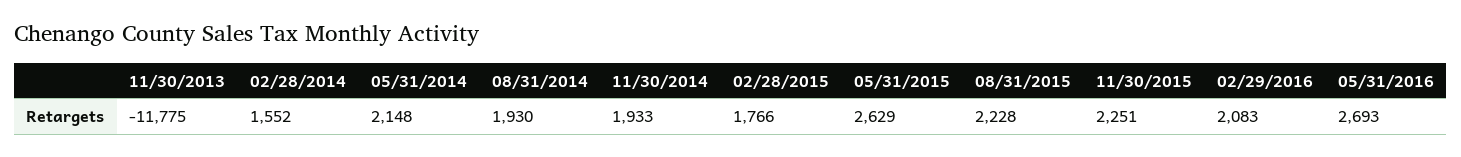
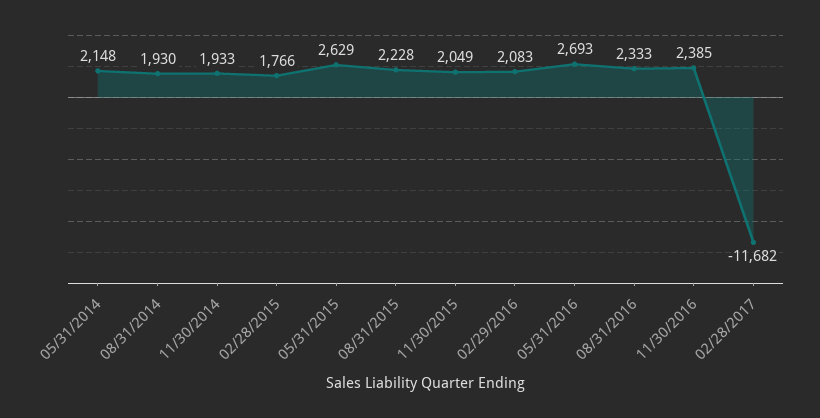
11/30/2013: -11775 -> none
02/28/2014: 1552 -> none
11/30/2015: 2251 -> 2049
08/31/2016: none -> 2333
11/30/2016: none -> 2385
02/28/2017: none -> -11682

